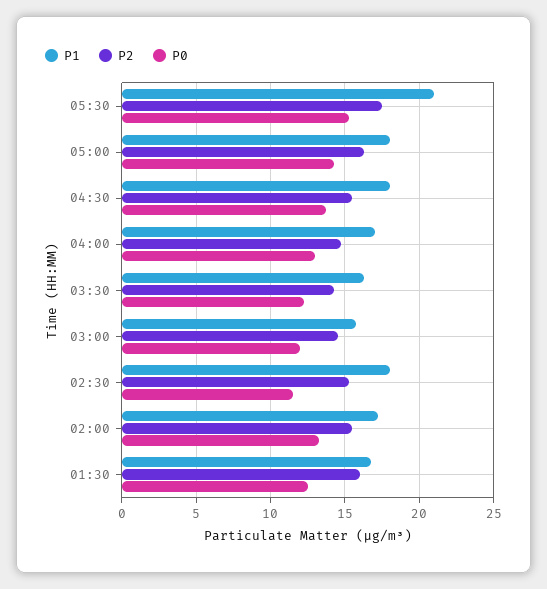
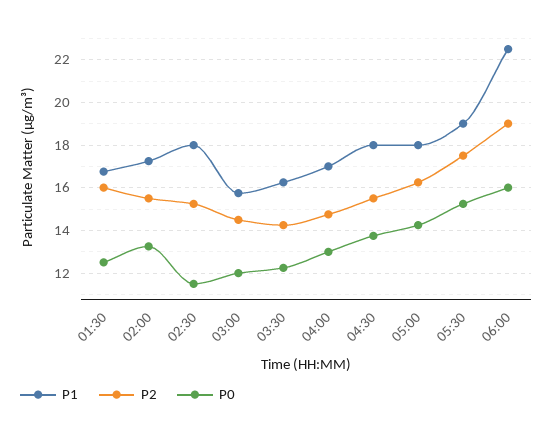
P1, 05:30: 21 -> 19
P1, 06:00: none -> 22.5
P2, 06:00: none -> 19
P0, 06:00: none -> 16

